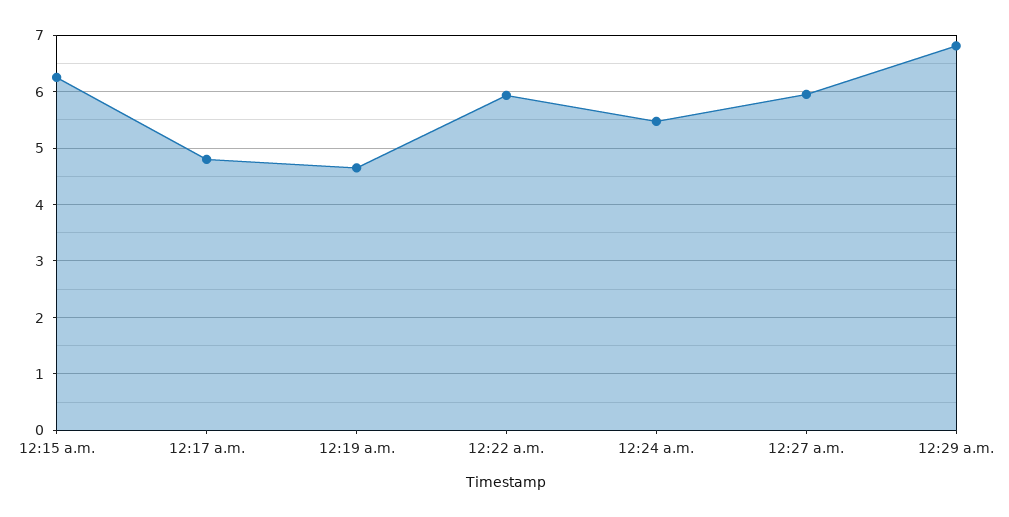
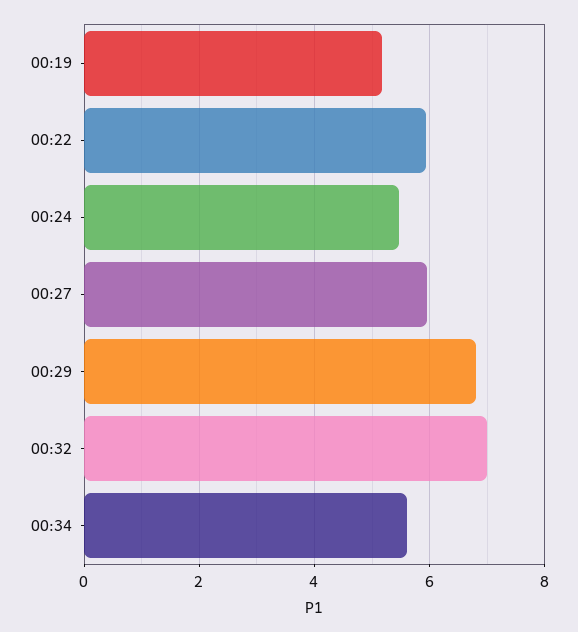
12:15 a.m.: 6.2 -> none
12:17 a.m.: 4.8 -> none
12:19 a.m.: 4.6 -> 5.2
00:32: none -> 7
00:34: none -> 5.6

